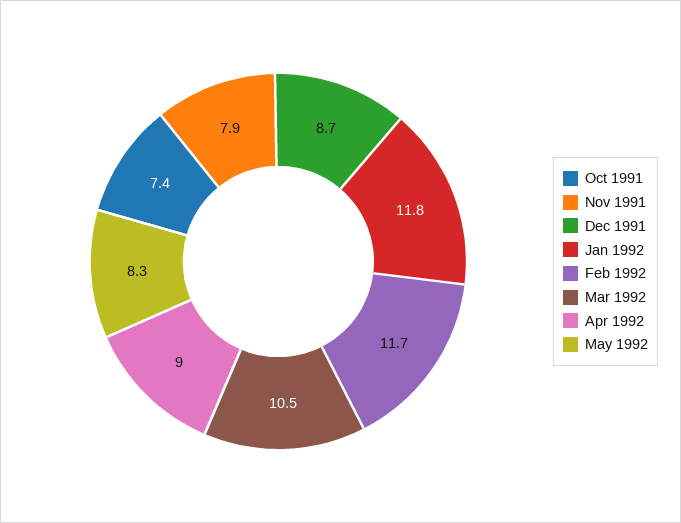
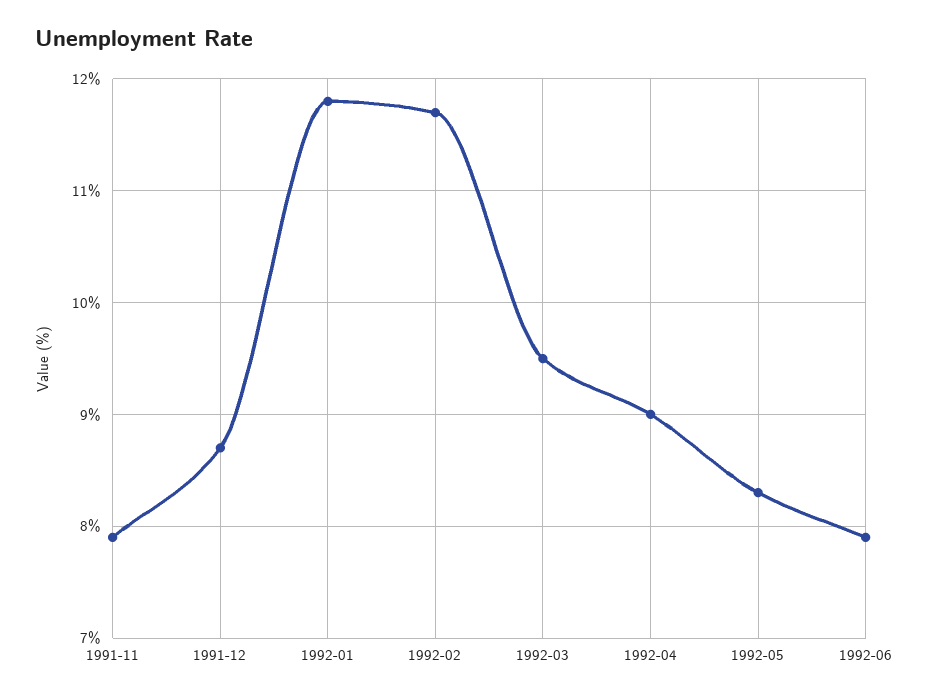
Oct 1991: 7.4 -> none
Mar 1992: 10.5 -> 9.5
1992-06: none -> 7.9

